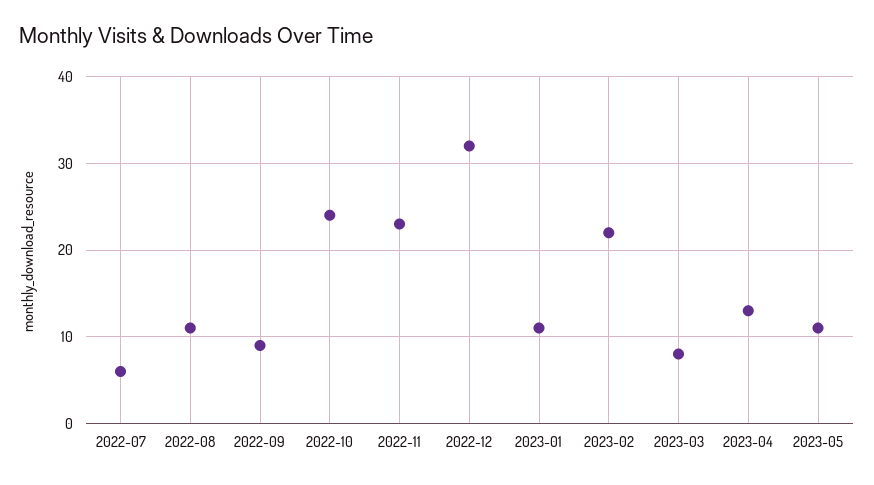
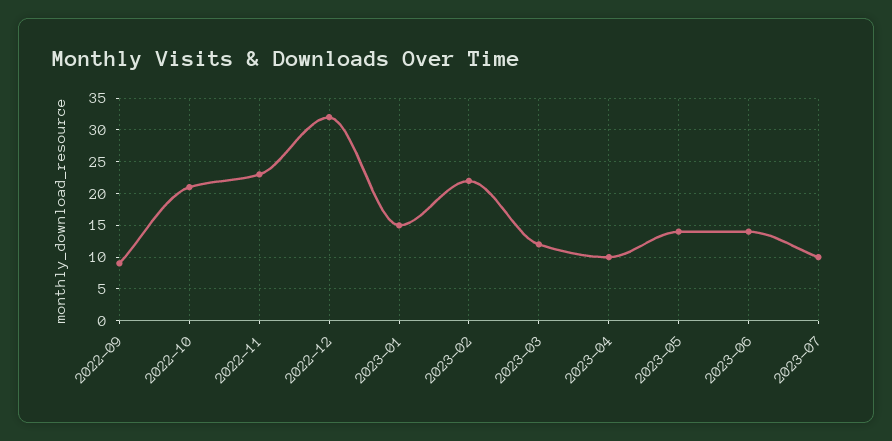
2022-07: 6 -> none
2022-08: 11 -> none
2022-10: 24 -> 21
2023-01: 11 -> 15
2023-03: 8 -> 12
2023-04: 13 -> 10
2023-05: 11 -> 14
2023-06: none -> 14
2023-07: none -> 10

